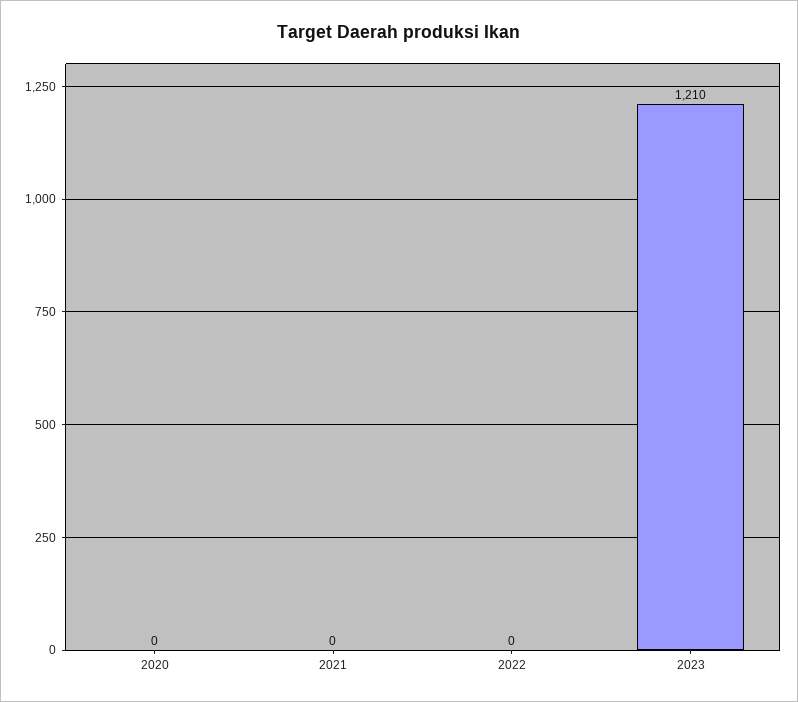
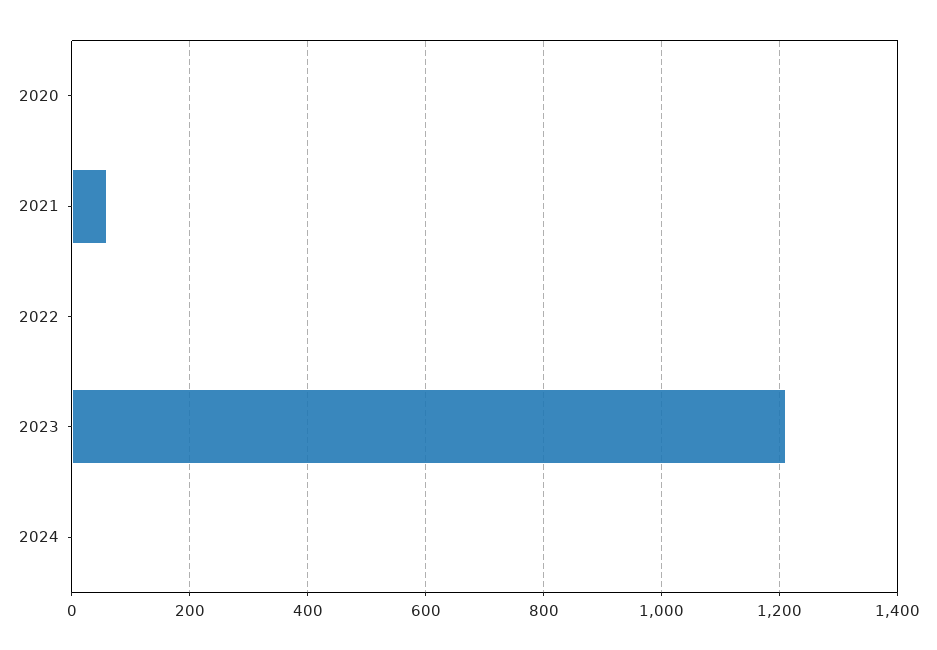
2021: 0 -> 60
2024: none -> 0

